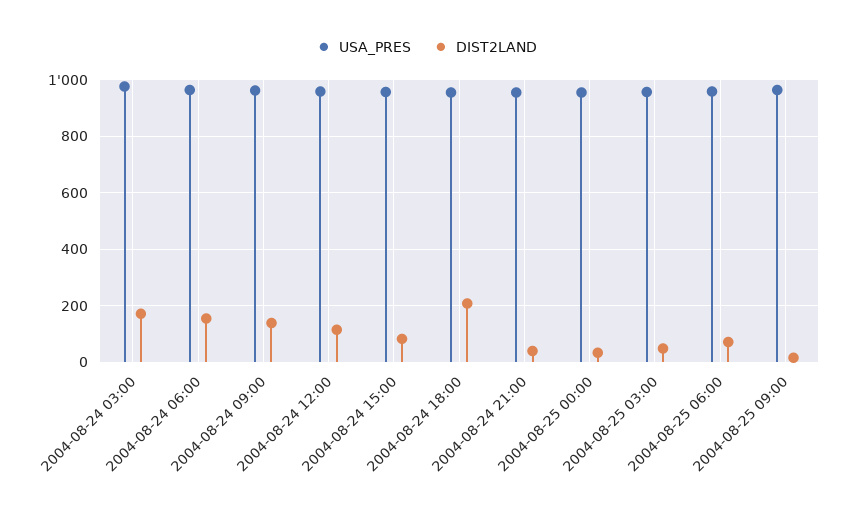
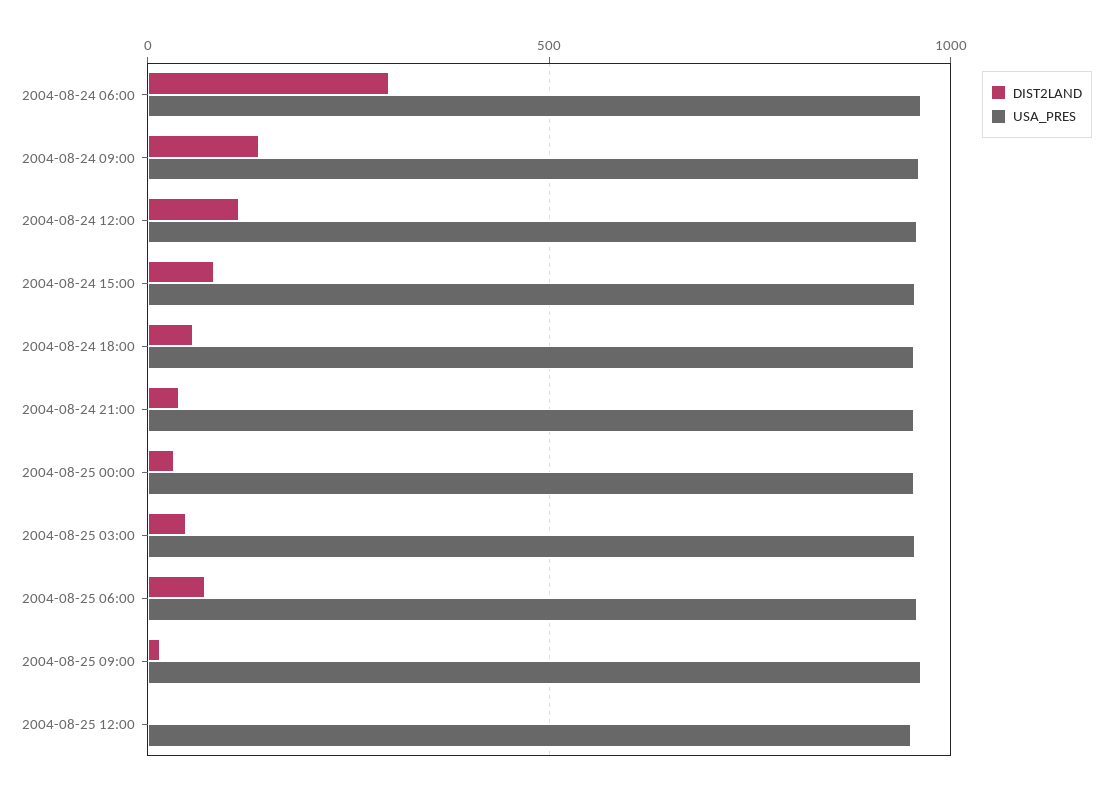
USA_PRES, 2004-08-24 03:00: 975 -> none
DIST2LAND, 2004-08-24 03:00: 175 -> none
DIST2LAND, 2004-08-24 06:00: 150 -> 300
DIST2LAND, 2004-08-24 18:00: 200 -> 50
DIST2LAND, 2004-08-25 12:00: none -> 0
USA_PRES, 2004-08-25 12:00: none -> 950

